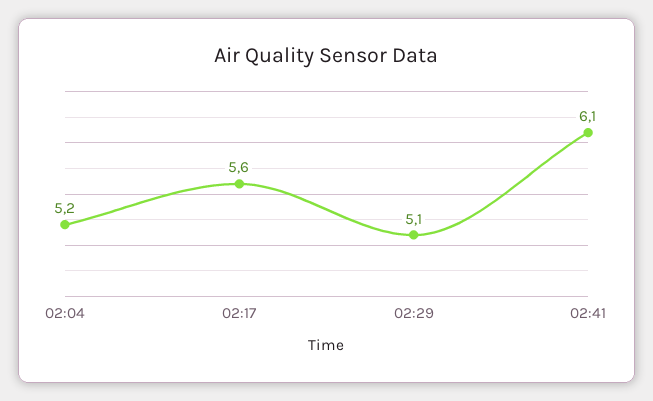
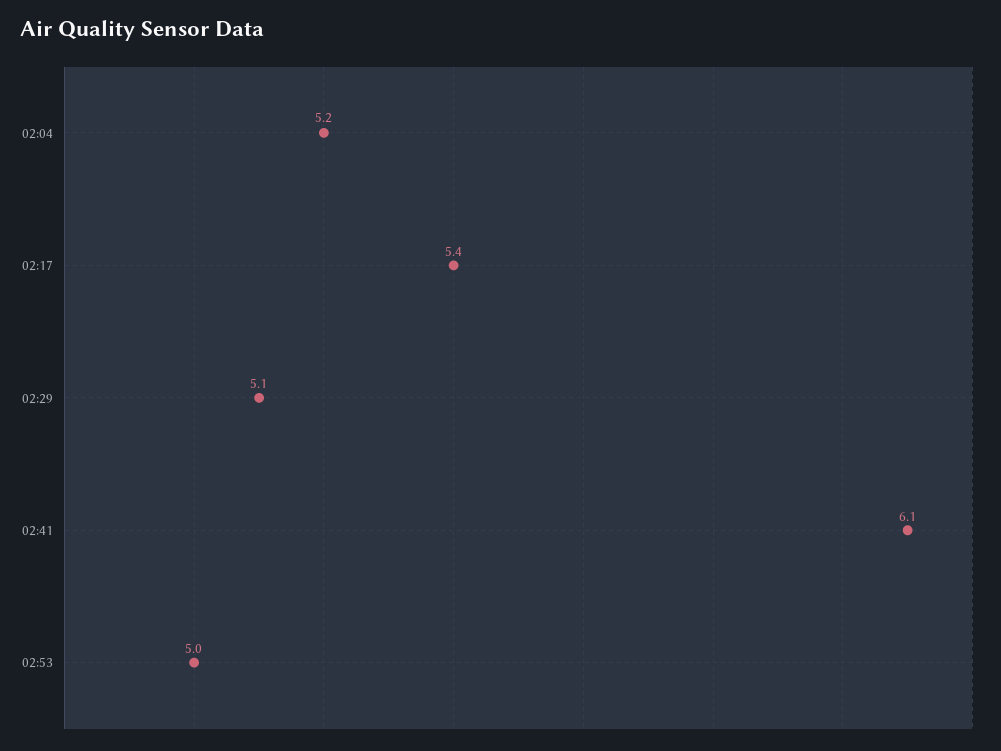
02:17: 5.6 -> 5.4
02:53: none -> 5

